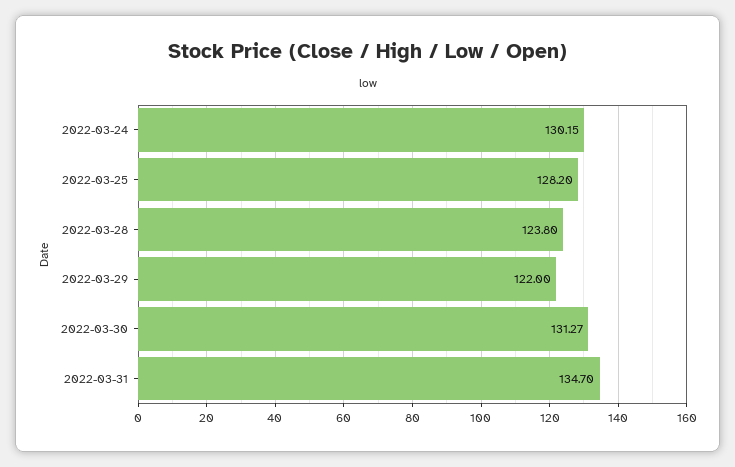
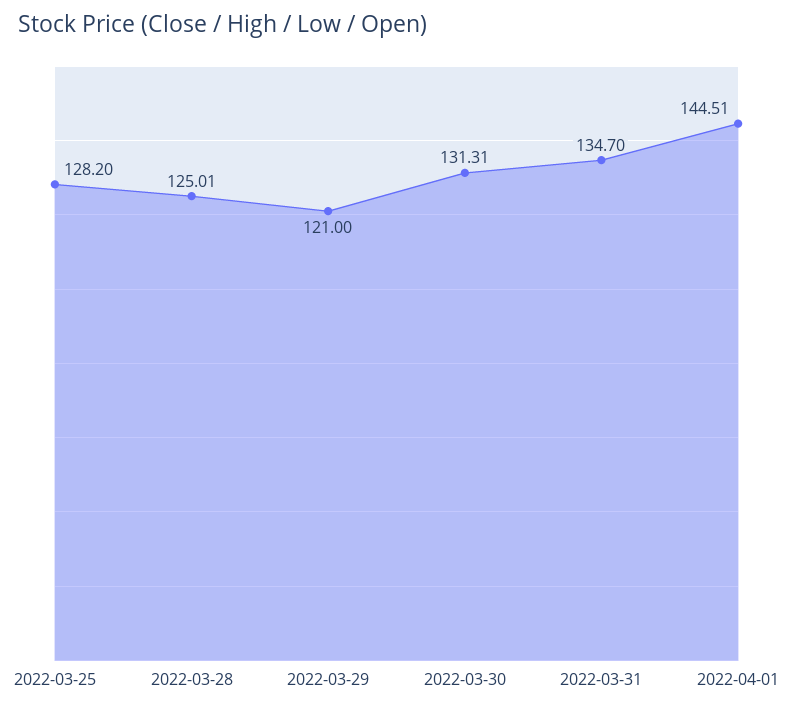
2022-03-24: 130.15 -> none
2022-03-28: 123.8 -> 125.01
2022-03-29: 122 -> 121
2022-03-30: 131.27 -> 131.31
2022-04-01: none -> 144.51

